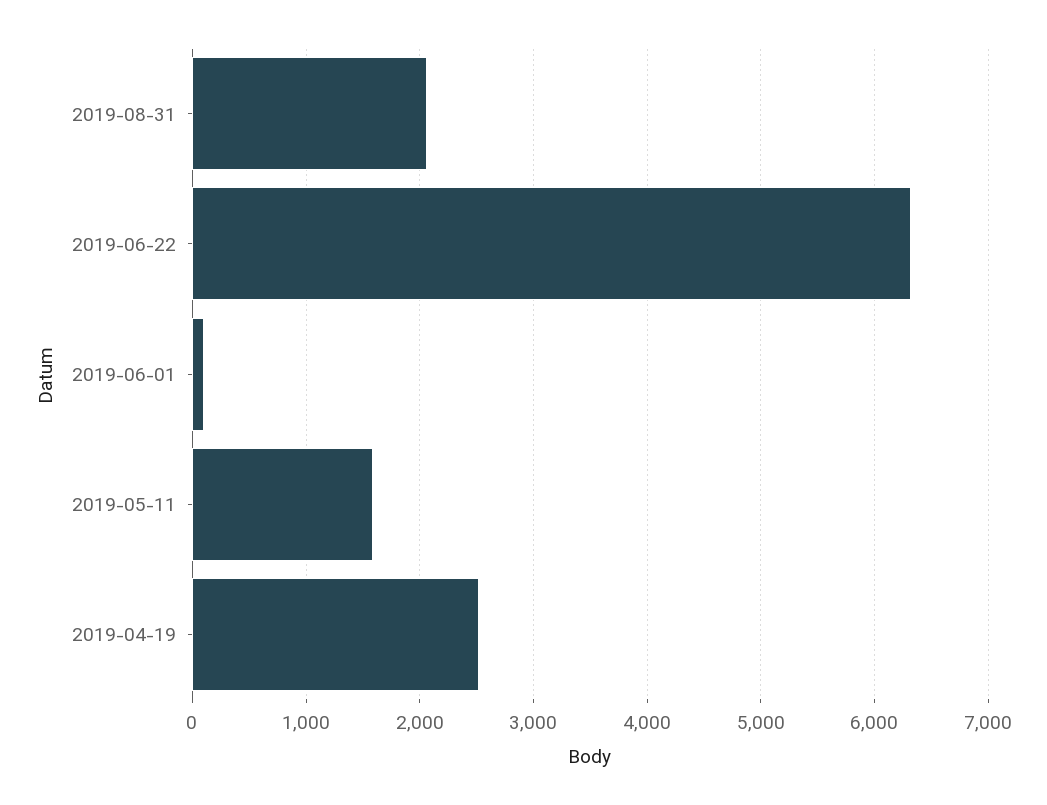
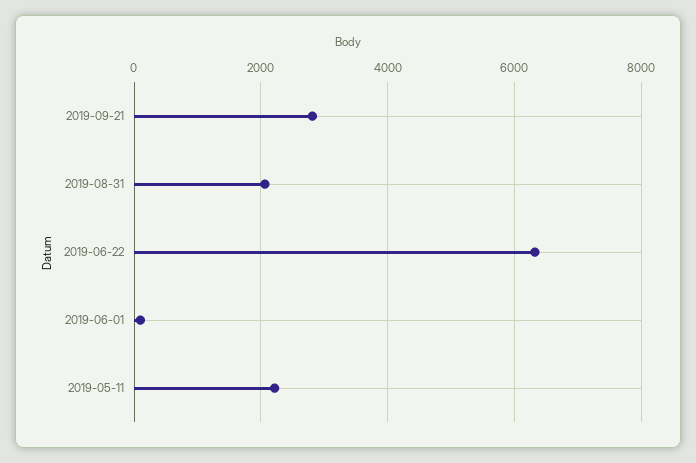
2019-05-11: 1600 -> 2200
2019-04-19: 2500 -> none
2019-09-21: none -> 2800

